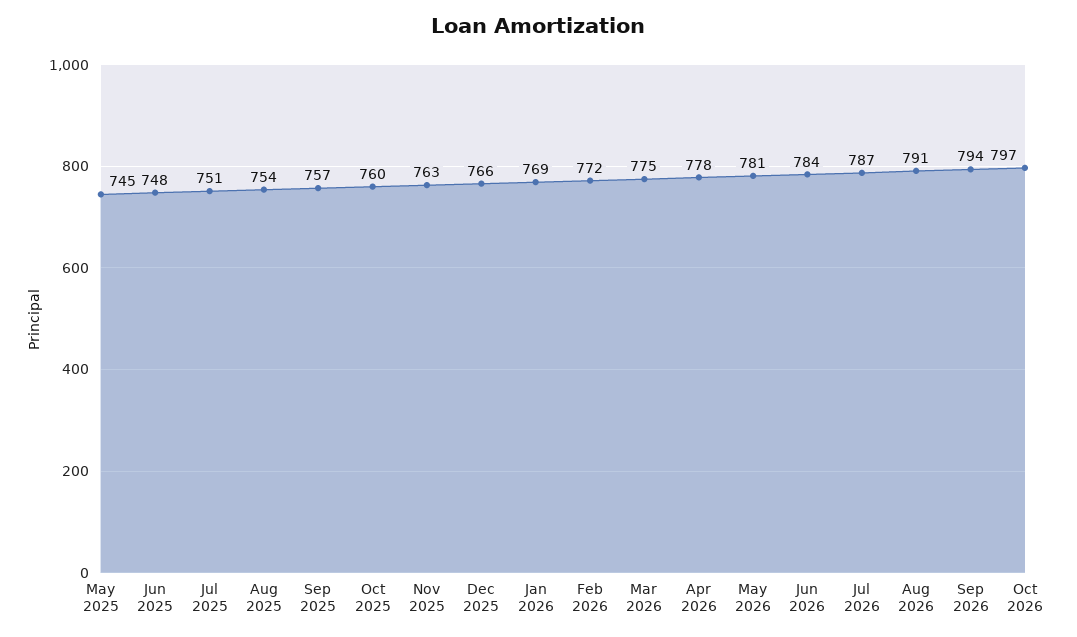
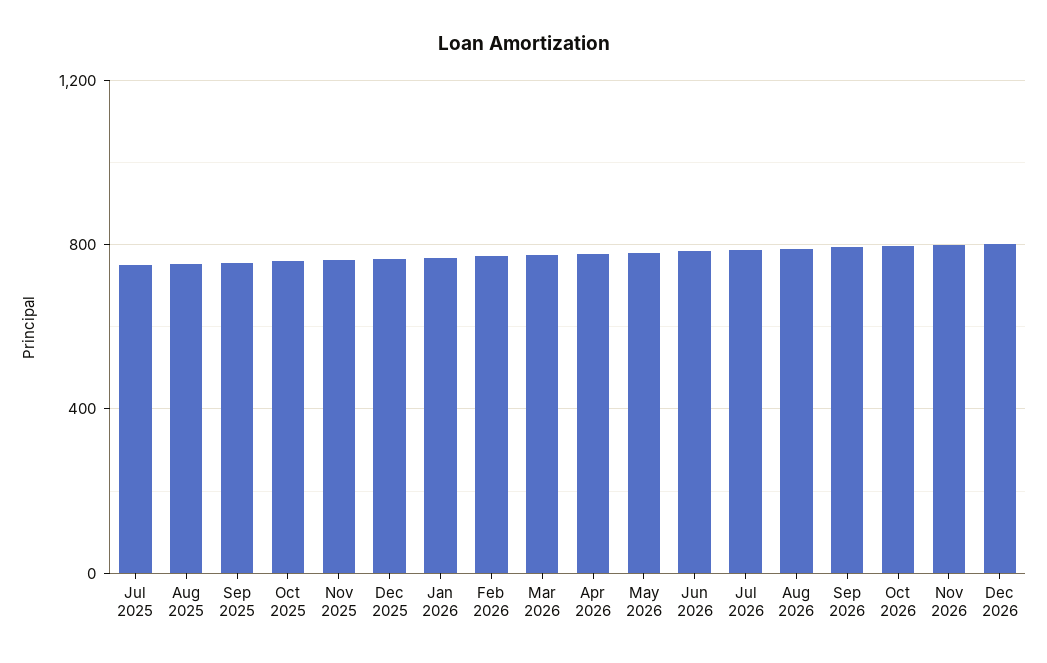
May 2025: 745 -> none
Jun 2025: 748 -> none
Nov 2026: none -> 800
Dec 2026: none -> 800

